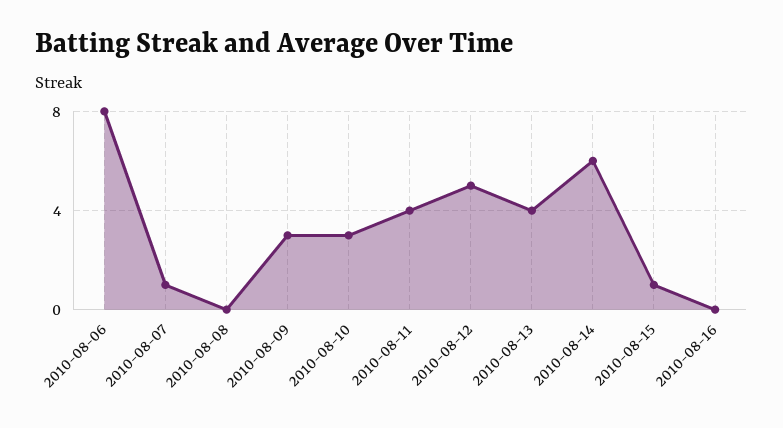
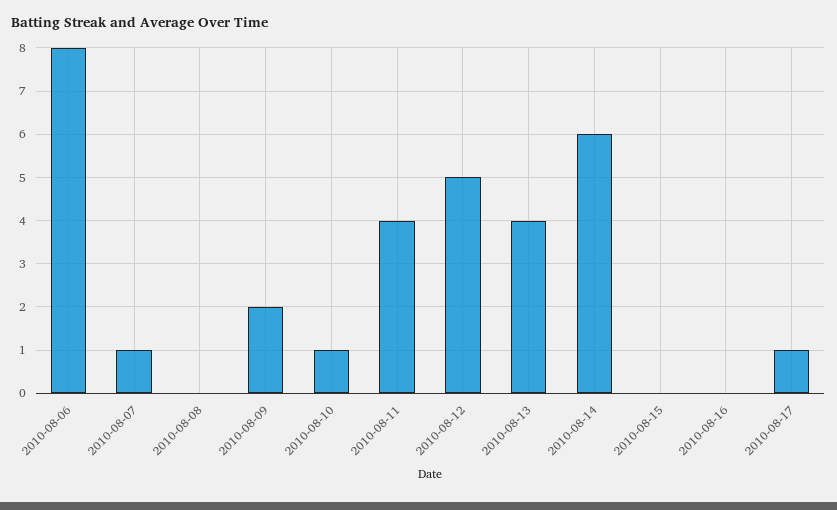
2010-08-09: 3 -> 2
2010-08-10: 3 -> 1
2010-08-15: 1 -> 0
2010-08-17: none -> 1

